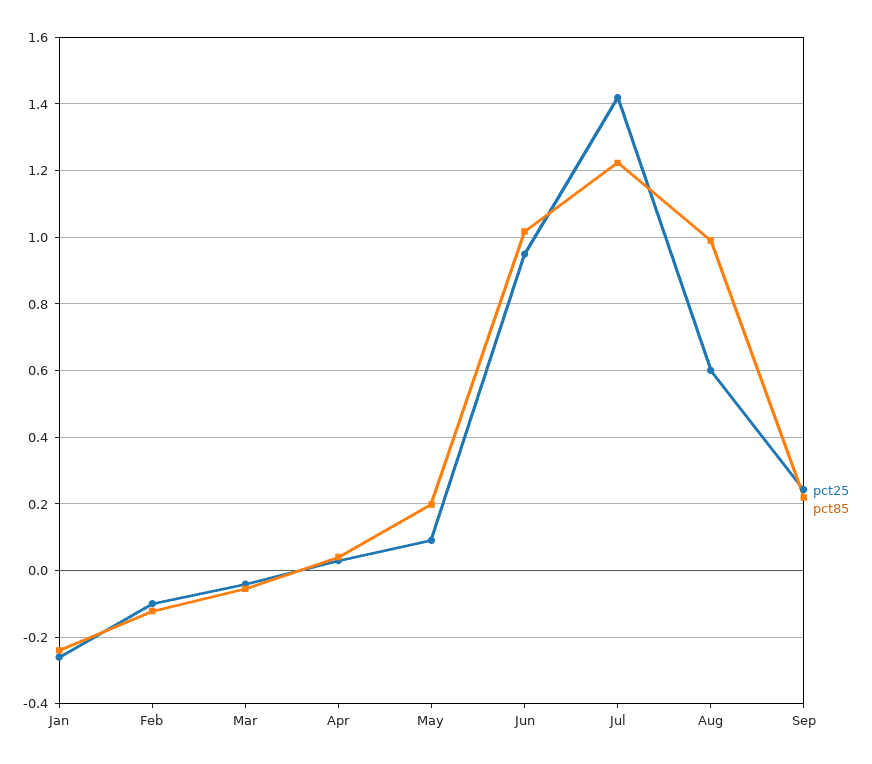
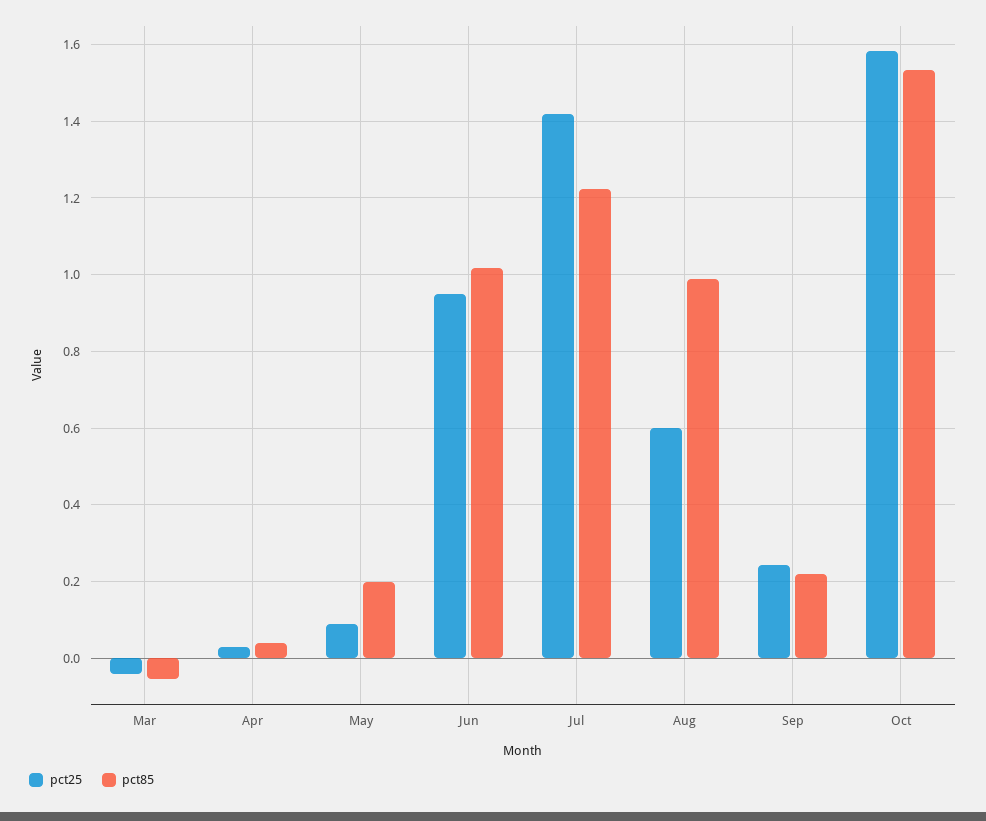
pct25, Jan: -0.26 -> none
pct85, Jan: -0.24 -> none
pct25, Feb: -0.1 -> none
pct85, Feb: -0.12 -> none
pct25, Oct: none -> 1.58
pct85, Oct: none -> 1.54

